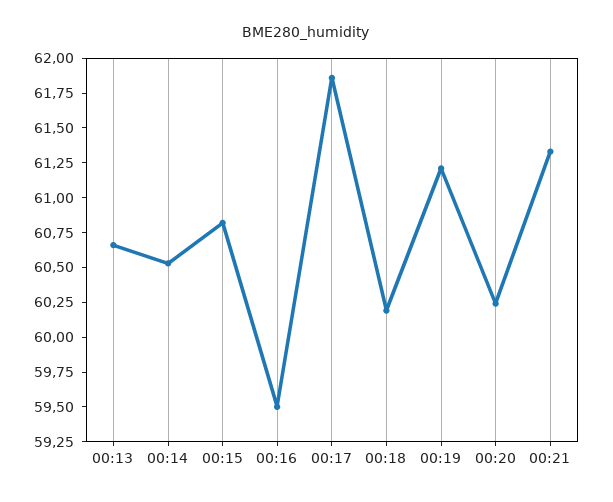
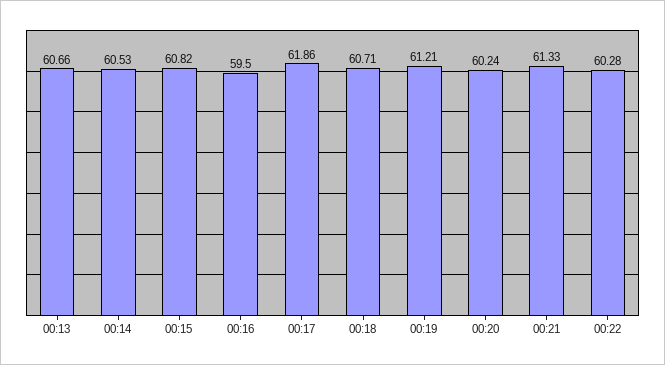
00:18: 60.25 -> 60.71
00:22: none -> 60.28

